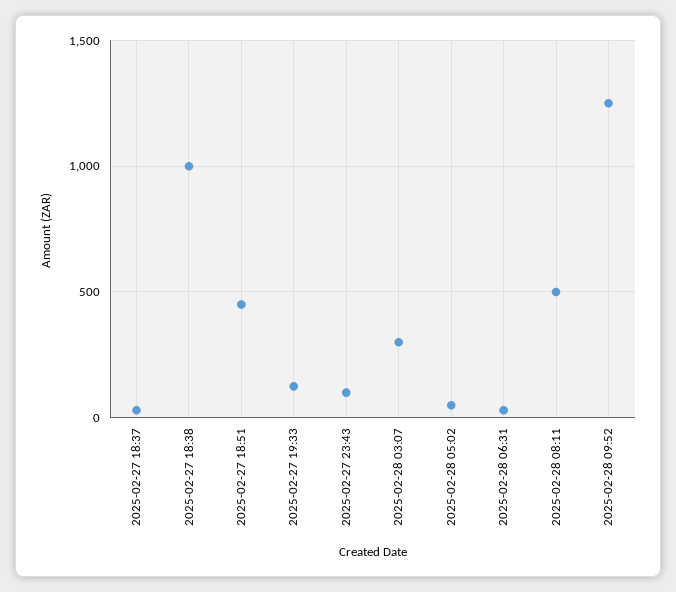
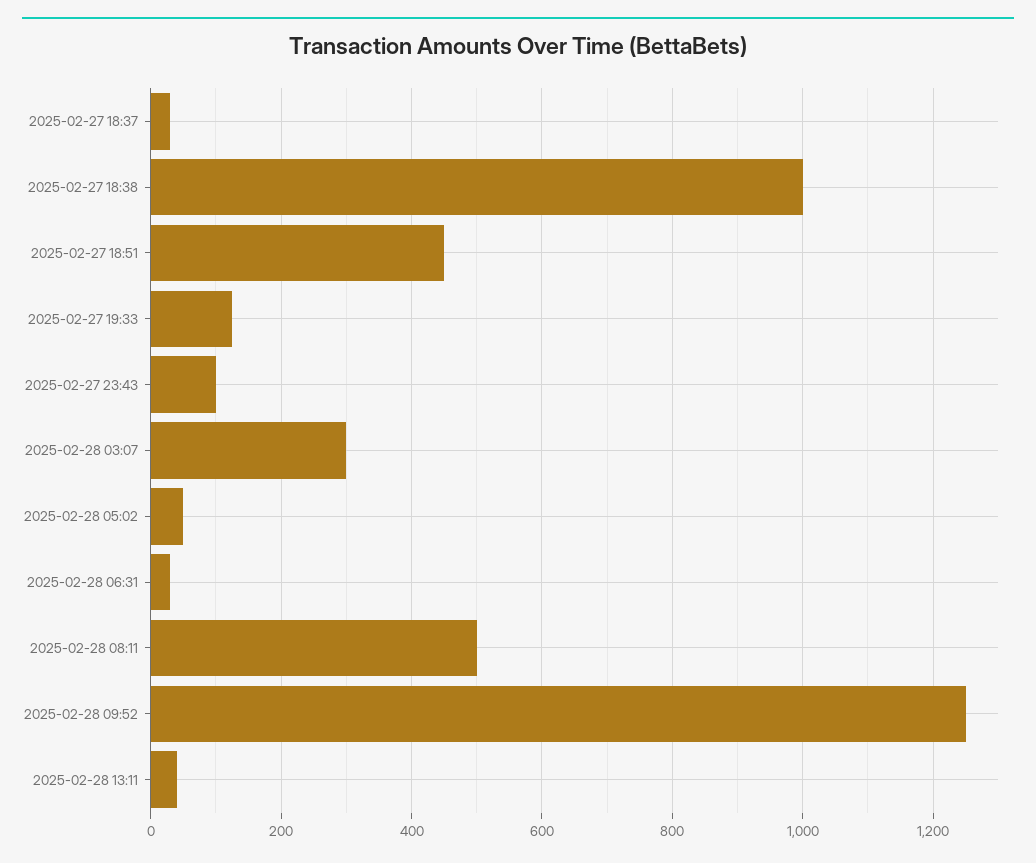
2025-02-28 13:11: none -> 40

